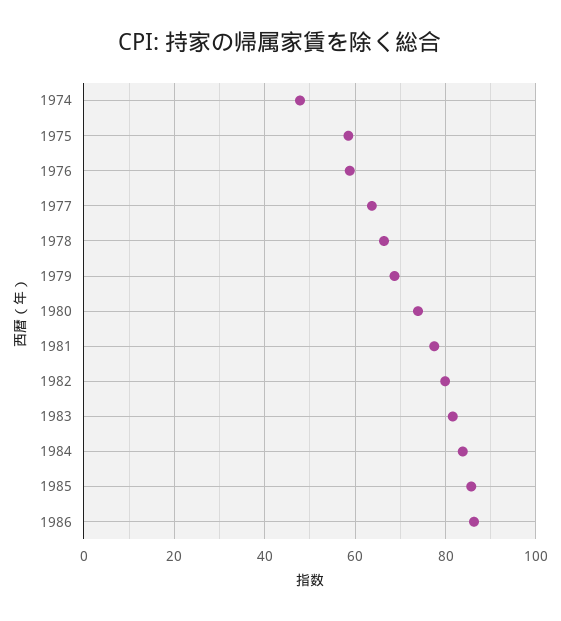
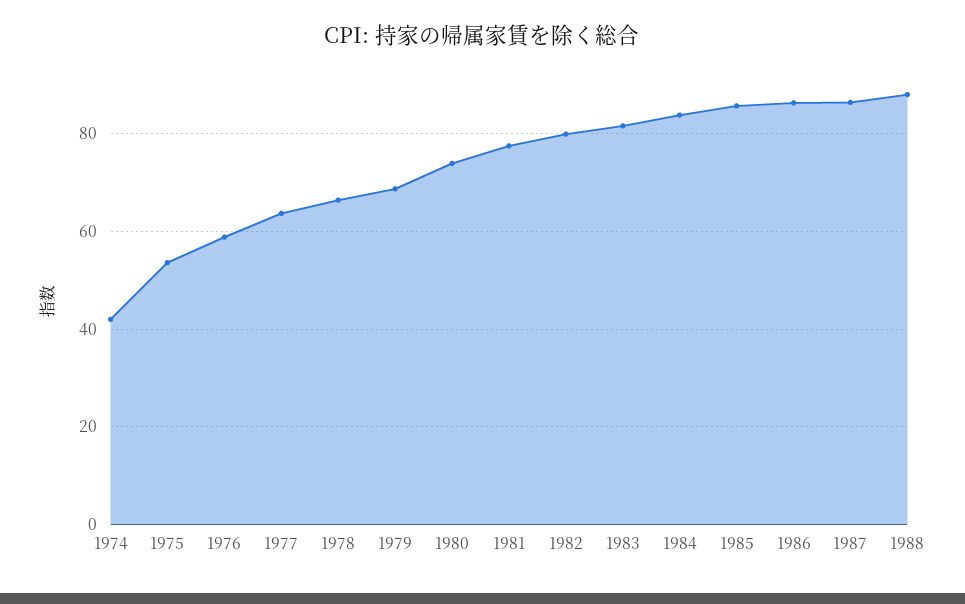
1974: 48 -> 42
1975: 58 -> 54
1987: none -> 86
1988: none -> 88

